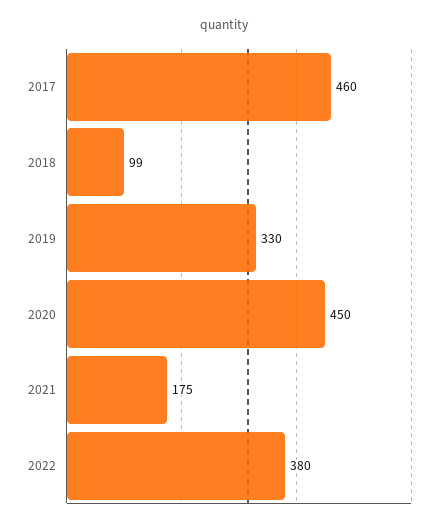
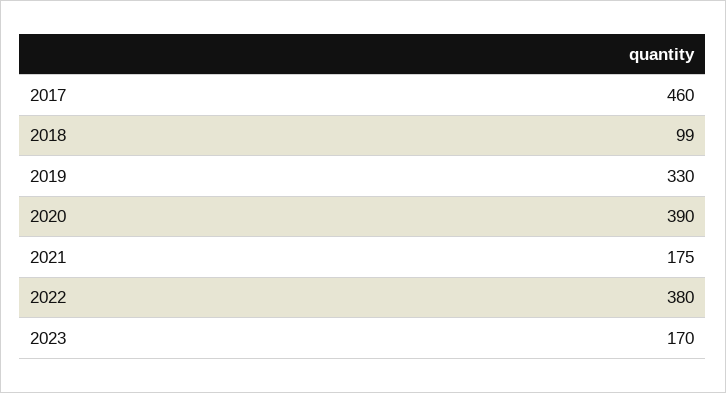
2020: 450 -> 390
2023: none -> 170

